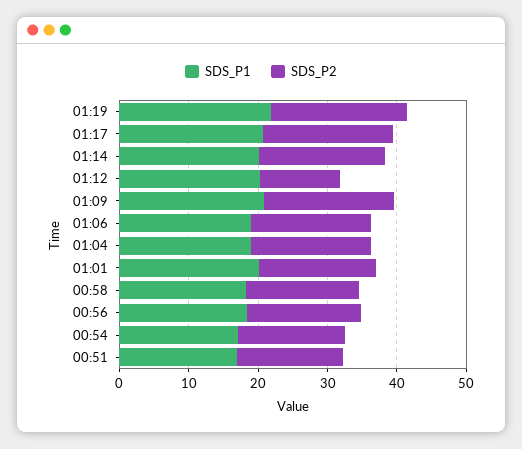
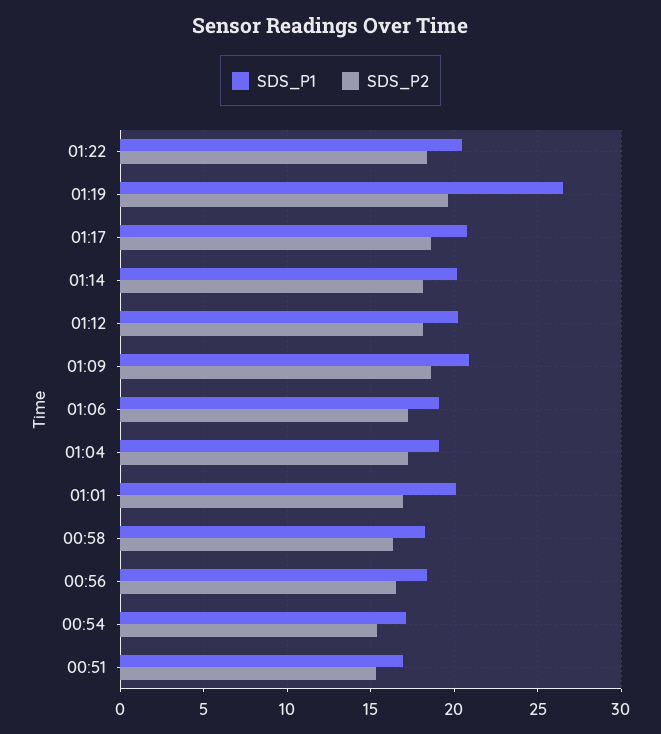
SDS_P1, 01:19: 22 -> 26.5
SDS_P2, 01:12: 12 -> 18
SDS_P1, 01:22: none -> 20.5
SDS_P2, 01:22: none -> 18.5

